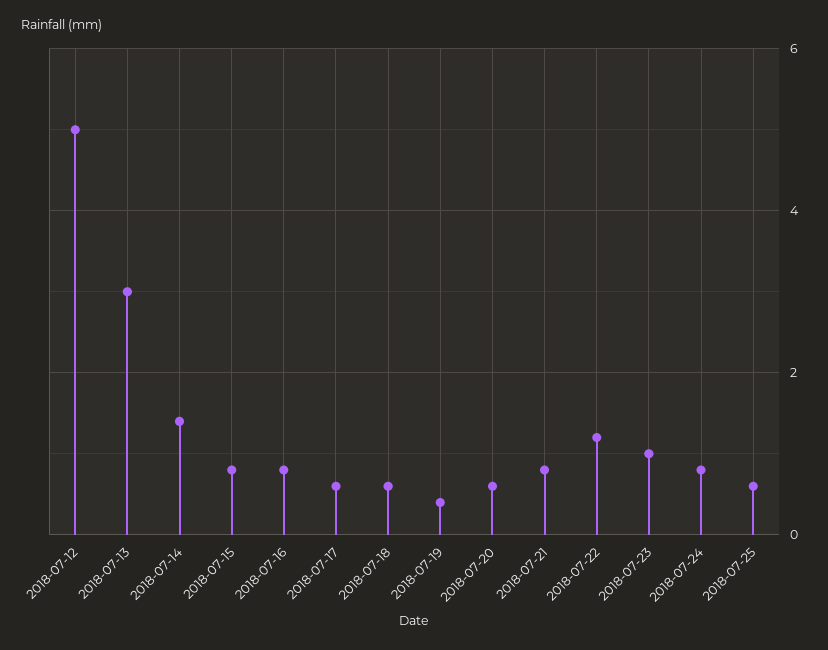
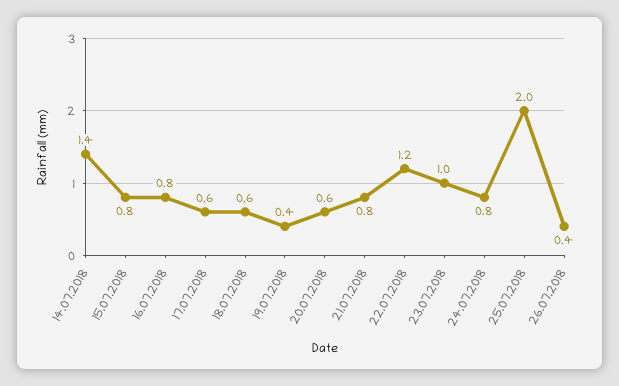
2018-07-12: 5 -> none
2018-07-13: 3 -> none
2018-07-25: 0.5 -> 2
26.07.2018: none -> 0.4

